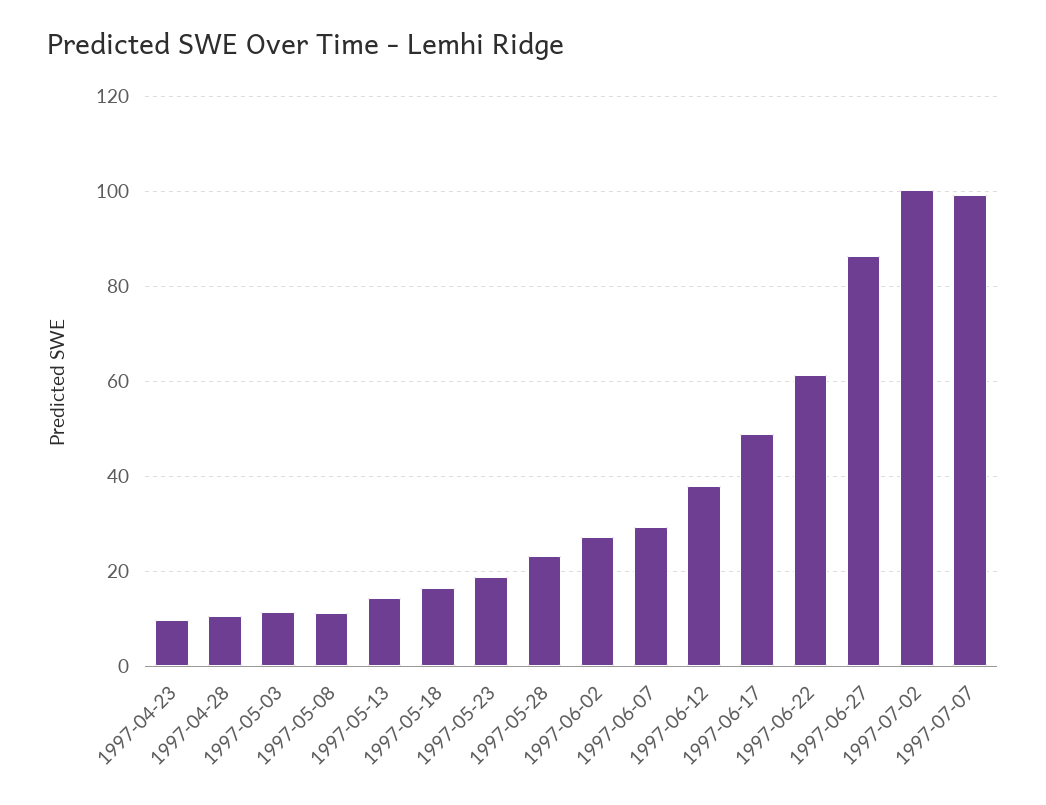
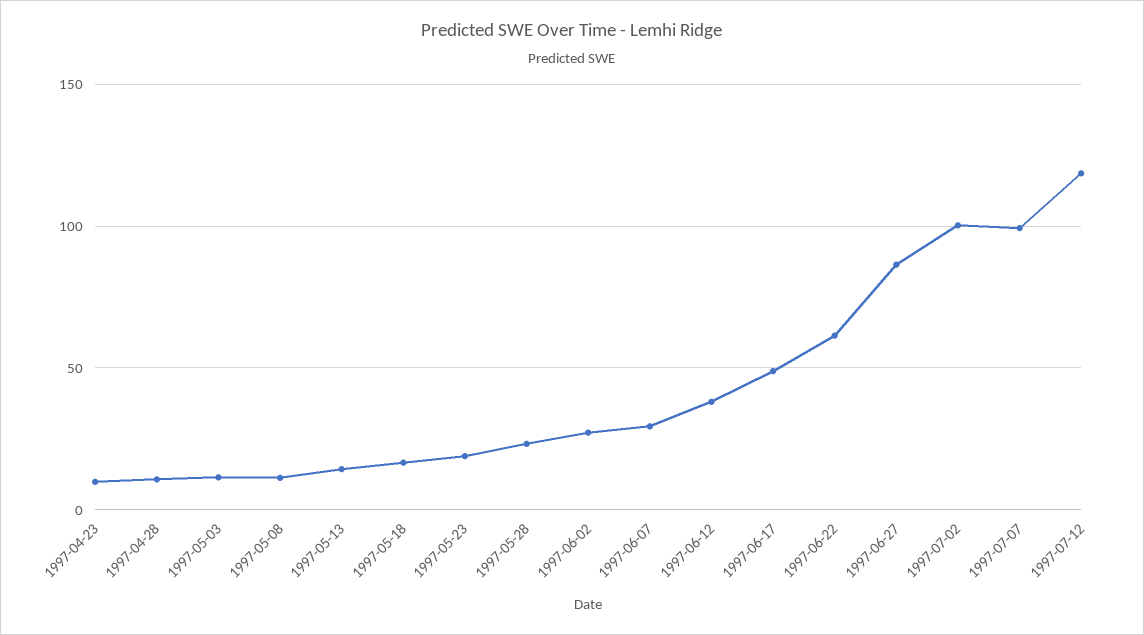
1997-07-12: none -> 120

